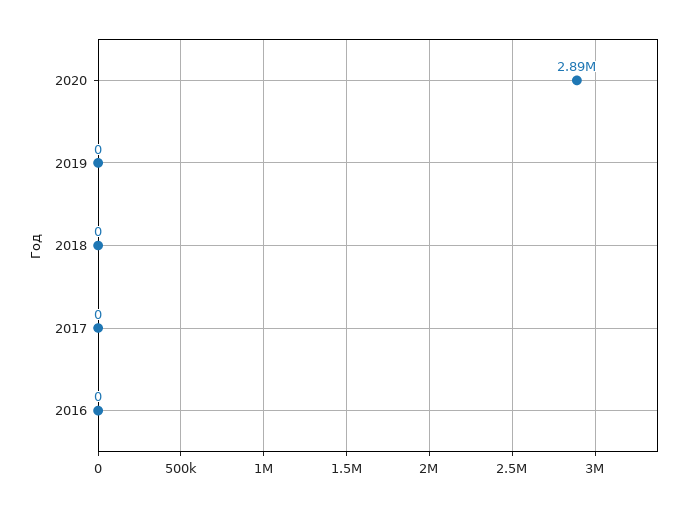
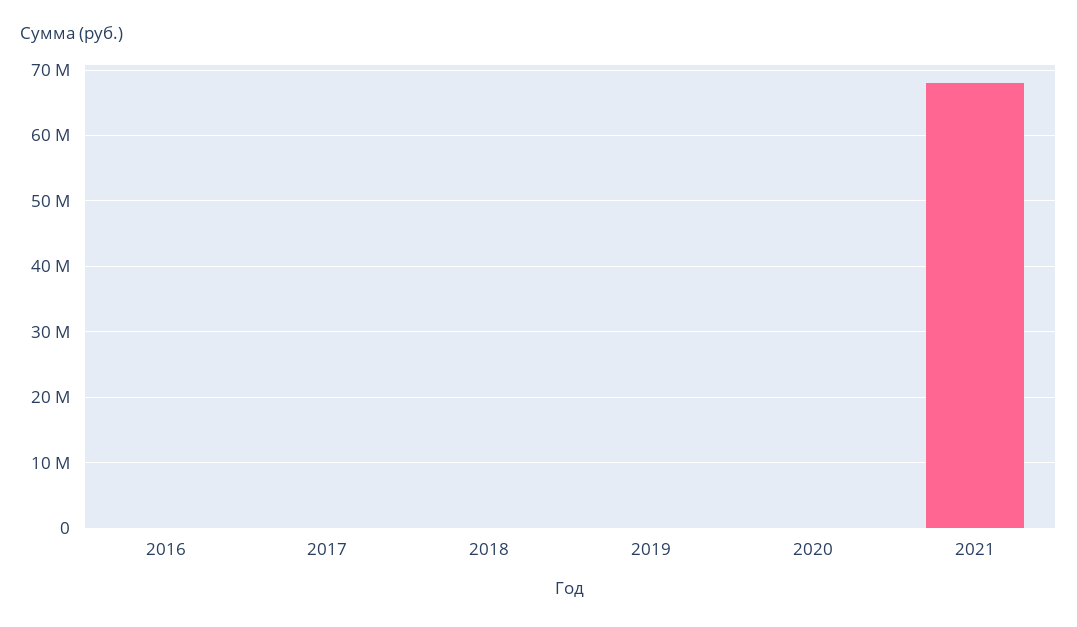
2020: 2890000 -> 0
2021: none -> 68000000

